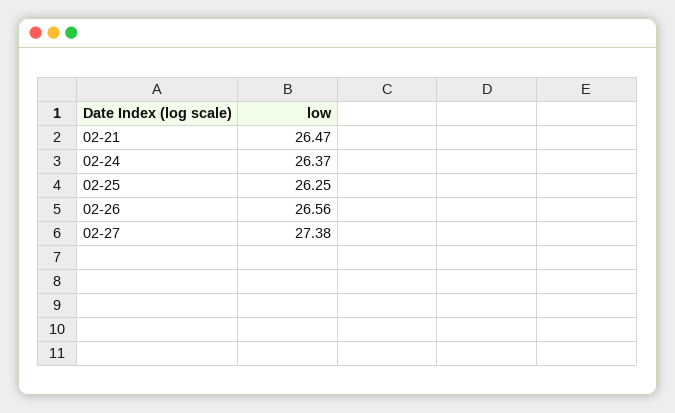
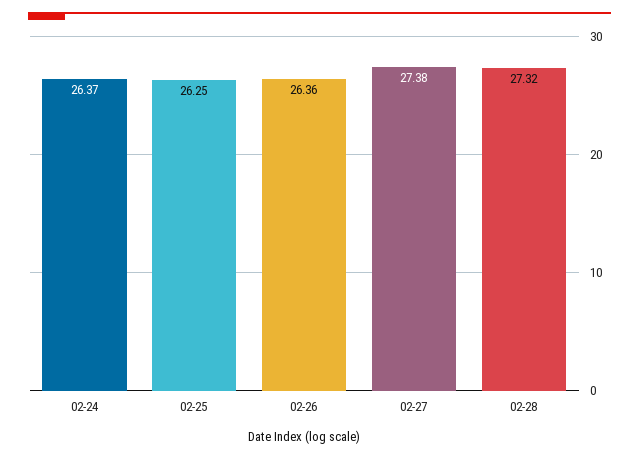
02-21: 26.47 -> none
02-26: 26.56 -> 26.36
02-28: none -> 27.32

